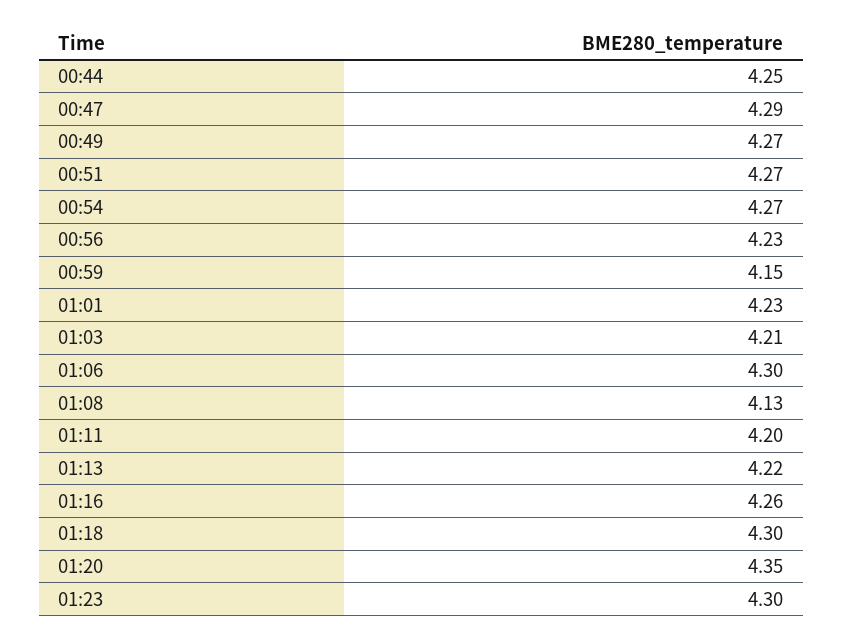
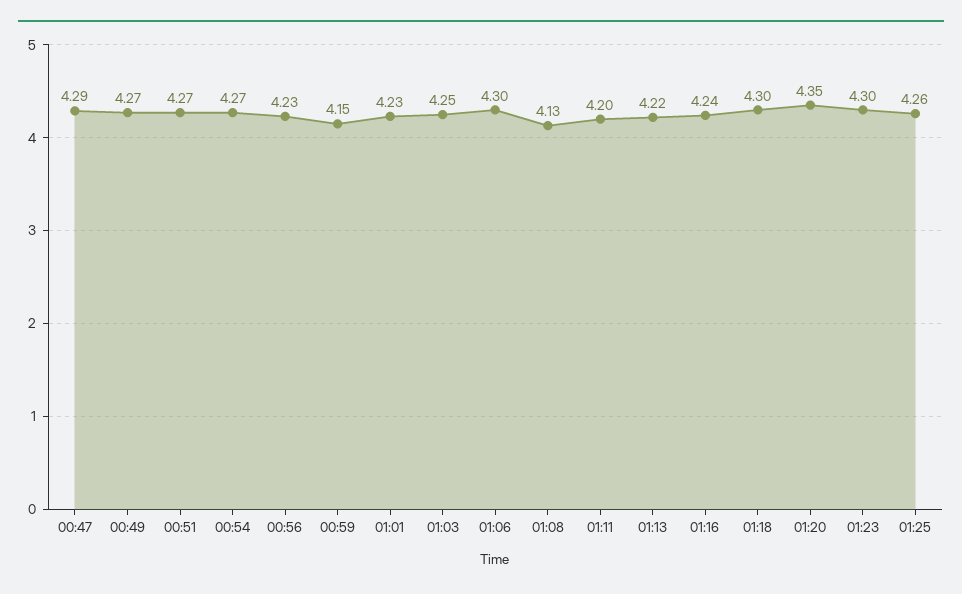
00:44: 4.25 -> none
01:03: 4.21 -> 4.25
01:16: 4.26 -> 4.24
01:25: none -> 4.26

